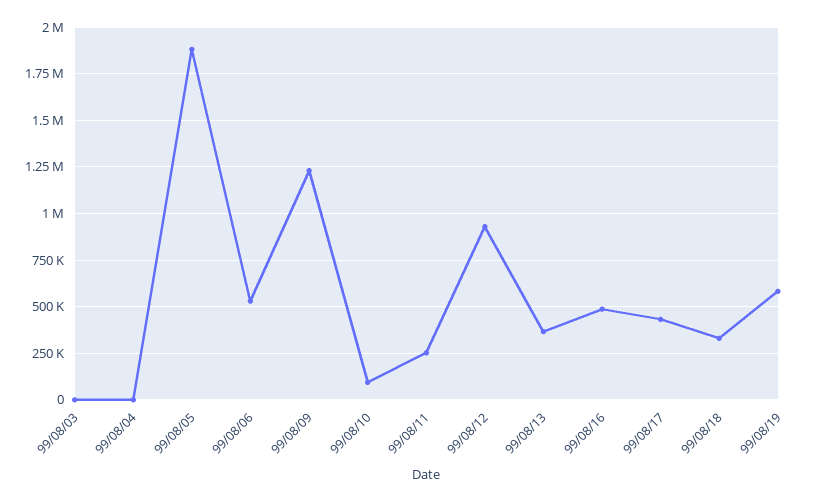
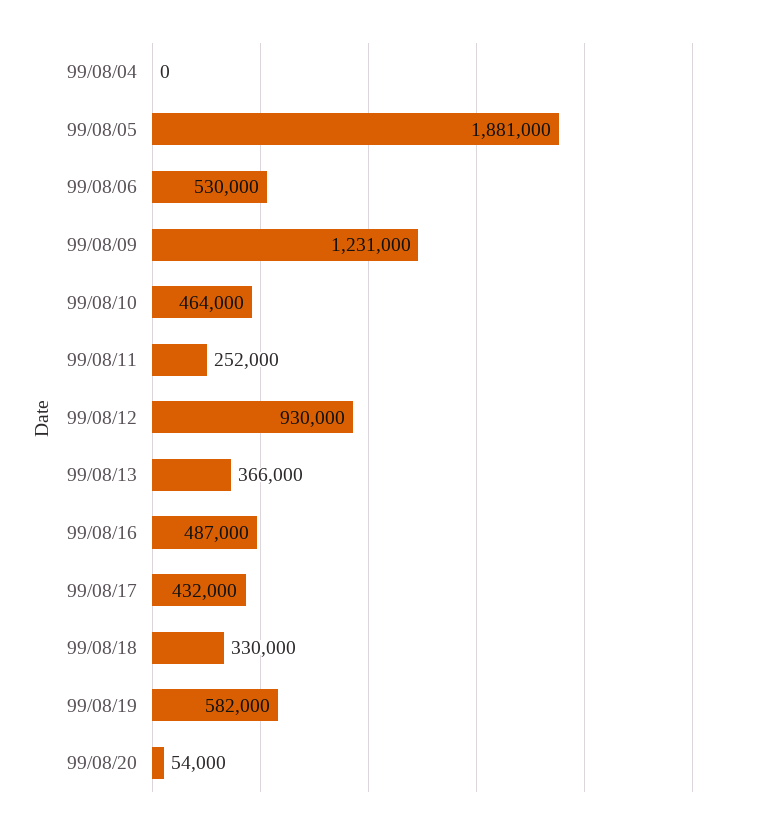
99/08/03: 0 -> none
99/08/10: 100000 -> 464000
99/08/20: none -> 54000

